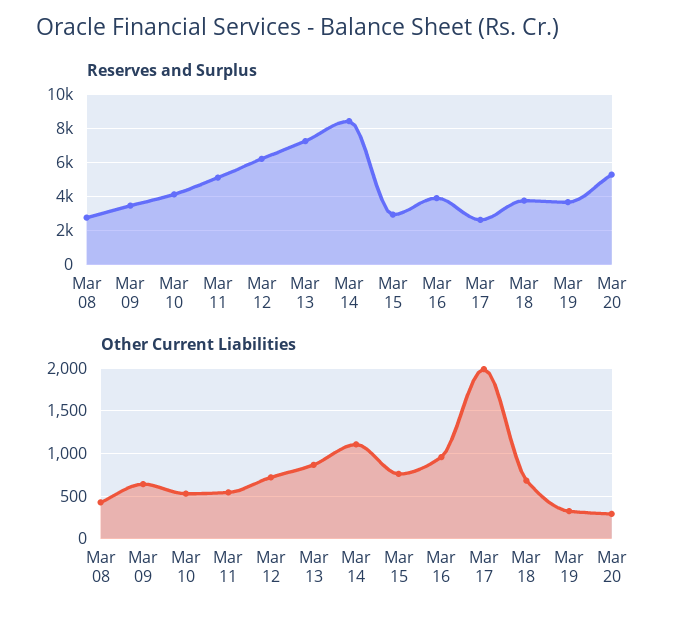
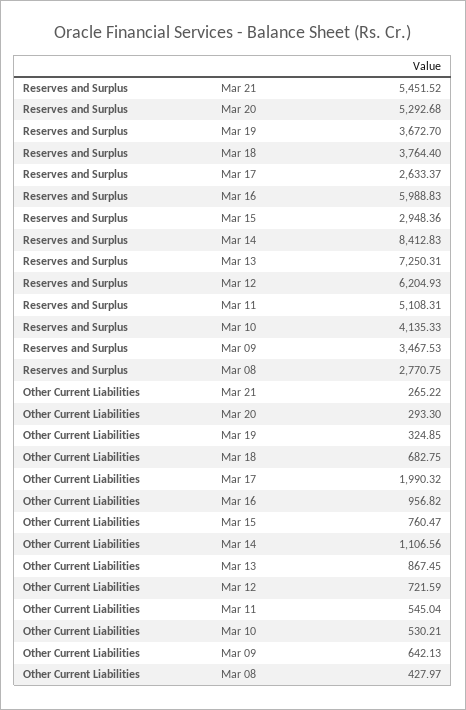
Reserves and Surplus, Mar 16: 4000 -> 5988.83
Reserves and Surplus, Mar 21: none -> 5451.52
Other Current Liabilities, Mar 21: none -> 265.22

